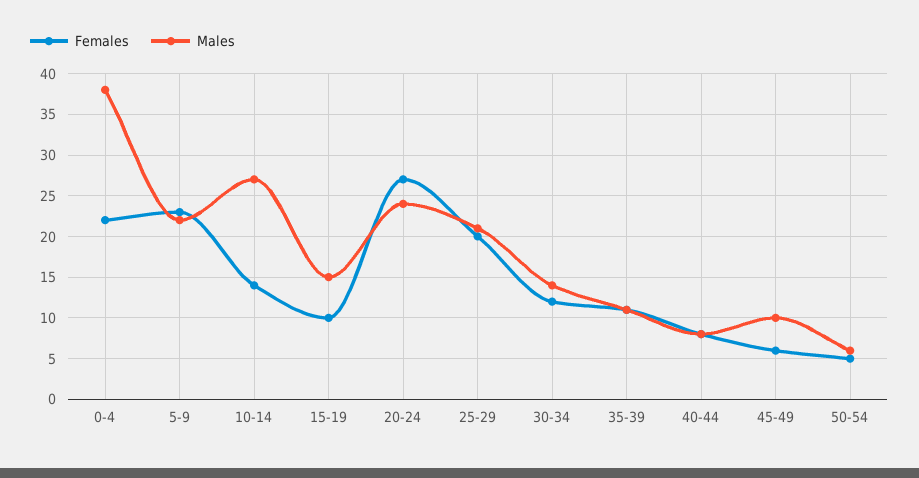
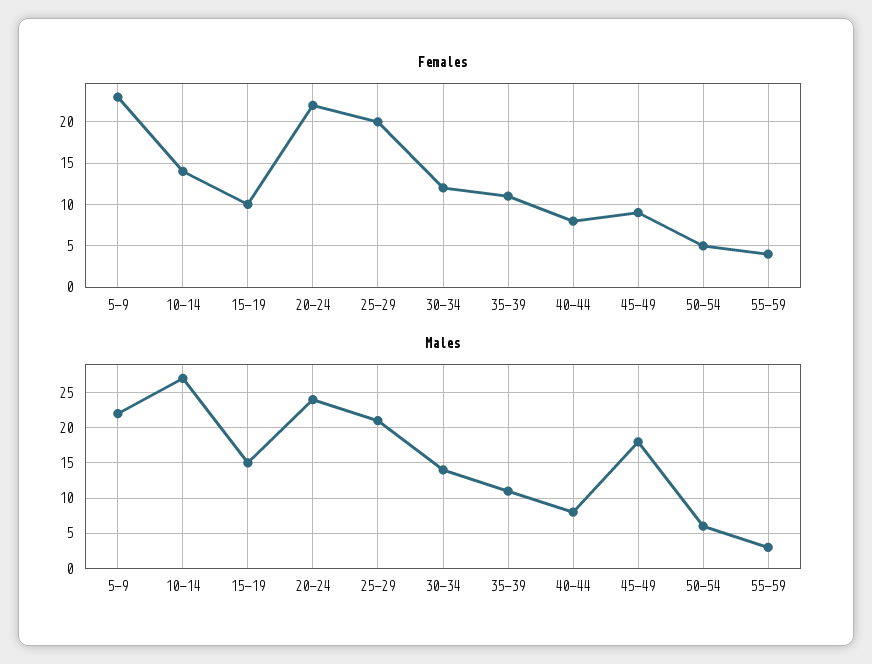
Females, 0-4: 22 -> none
Males, 0-4: 38 -> none
Females, 20-24: 27 -> 22
Females, 45-49: 6 -> 9
Males, 45-49: 10 -> 18
Females, 55-59: none -> 4
Males, 55-59: none -> 3

